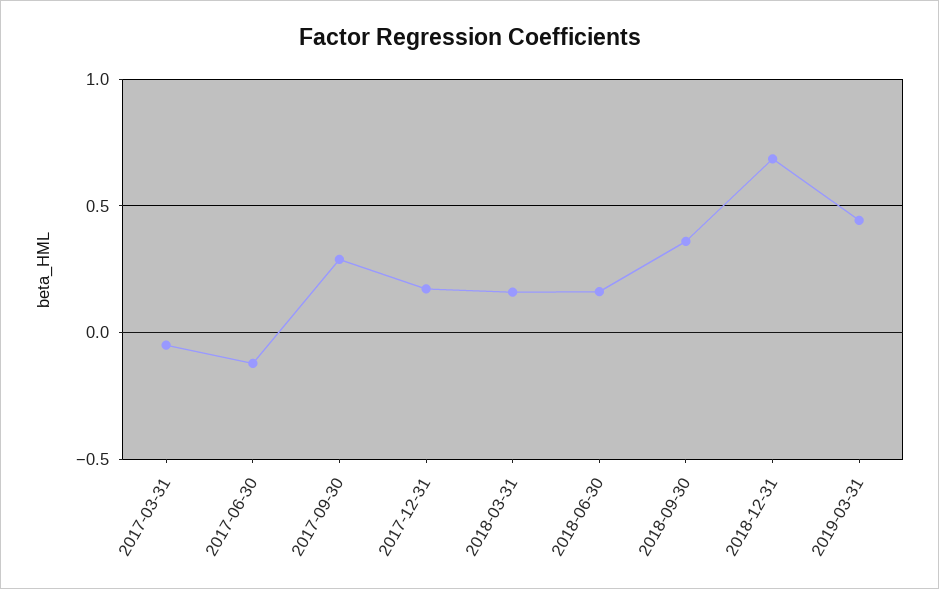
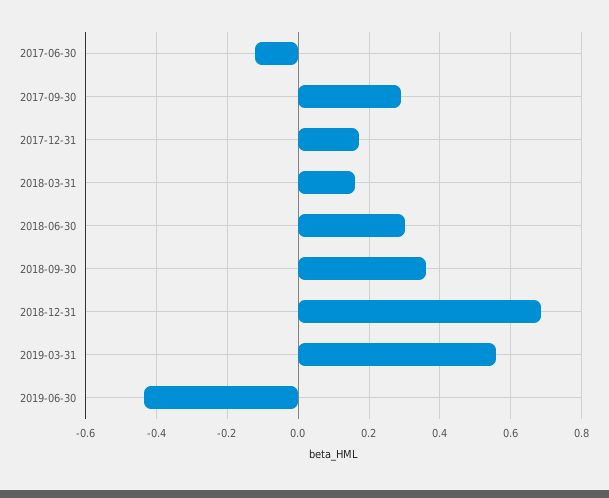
2017-03-31: -0.05 -> none
2018-06-30: 0.15 -> 0.3
2019-03-31: 0.45 -> 0.56
2019-06-30: none -> -0.44

